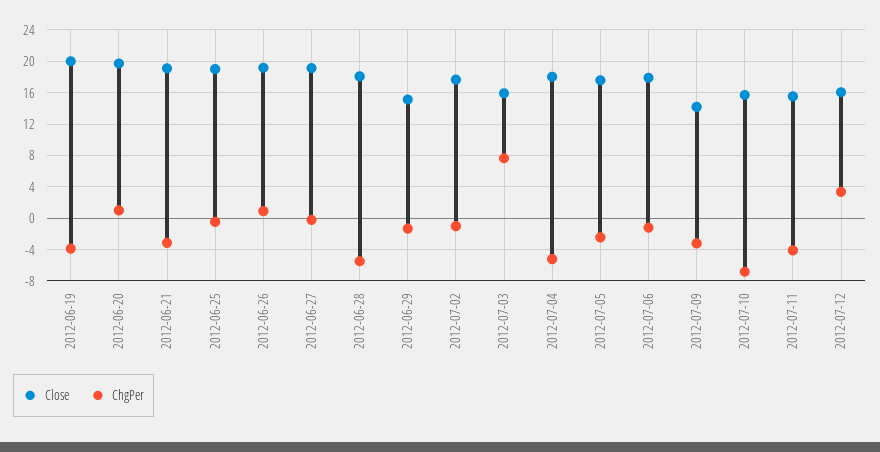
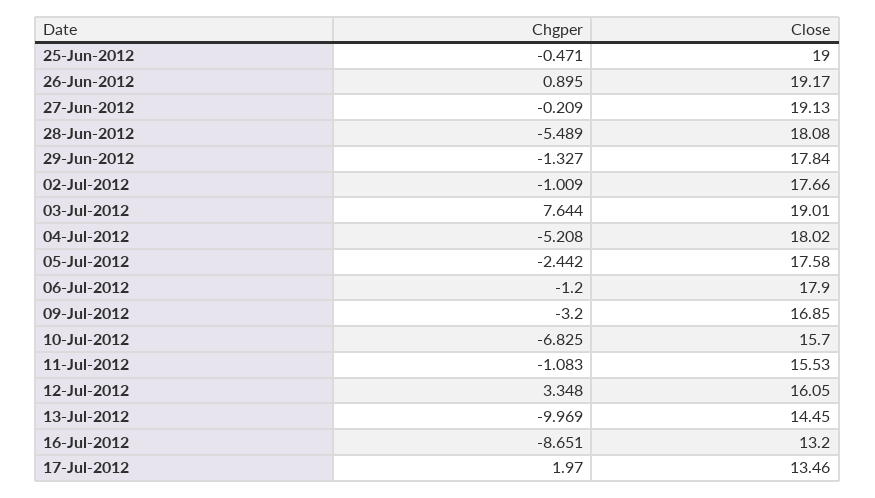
Close, 2012-06-19: 20 -> none
ChgPer, 2012-06-19: -4 -> none
Close, 2012-06-20: 20 -> none
ChgPer, 2012-06-20: 1 -> none
Close, 2012-06-21: 19 -> none
ChgPer, 2012-06-21: -3 -> none
Close, 2012-06-29: 15 -> 17.84
Close, 2012-07-03: 16 -> 19.01
Close, 2012-07-09: 14 -> 16.85
ChgPer, 2012-07-11: -4 -> -1.083
ChgPer, 13-Jul-2012: none -> -9.969
Close, 13-Jul-2012: none -> 14.45
ChgPer, 16-Jul-2012: none -> -8.651
Close, 16-Jul-2012: none -> 13.2
ChgPer, 17-Jul-2012: none -> 1.97
Close, 17-Jul-2012: none -> 13.46

